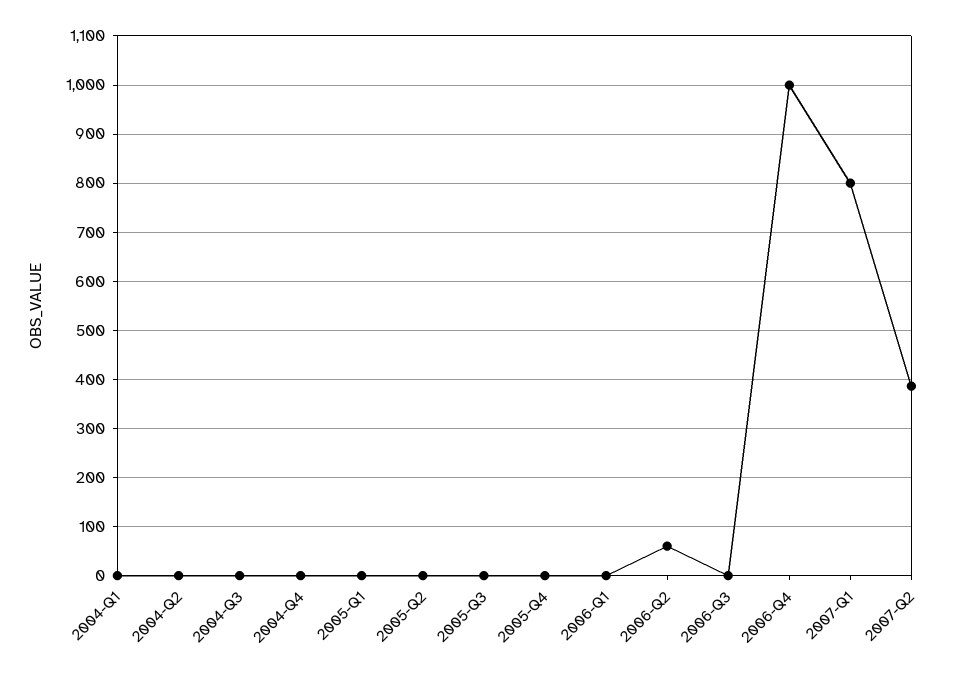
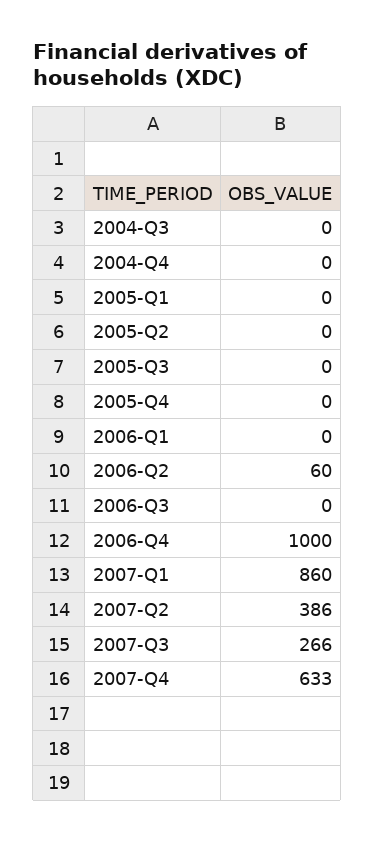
2004-Q1: 0 -> none
2004-Q2: 0 -> none
2007-Q1: 800 -> 860
2007-Q3: none -> 266
2007-Q4: none -> 633

